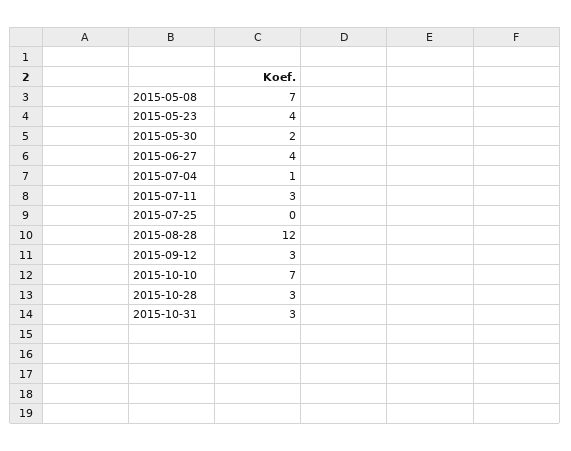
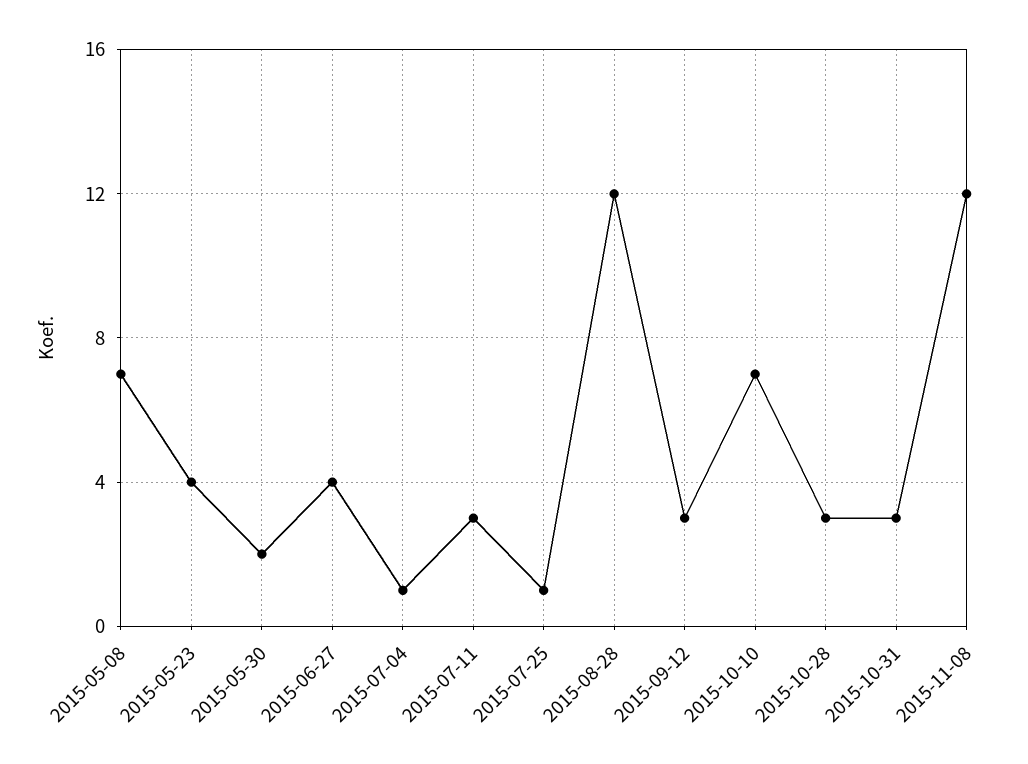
2015-07-25: 0 -> 1
2015-11-08: none -> 12

